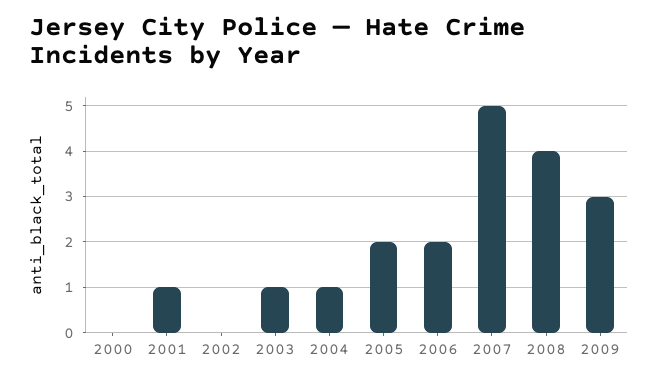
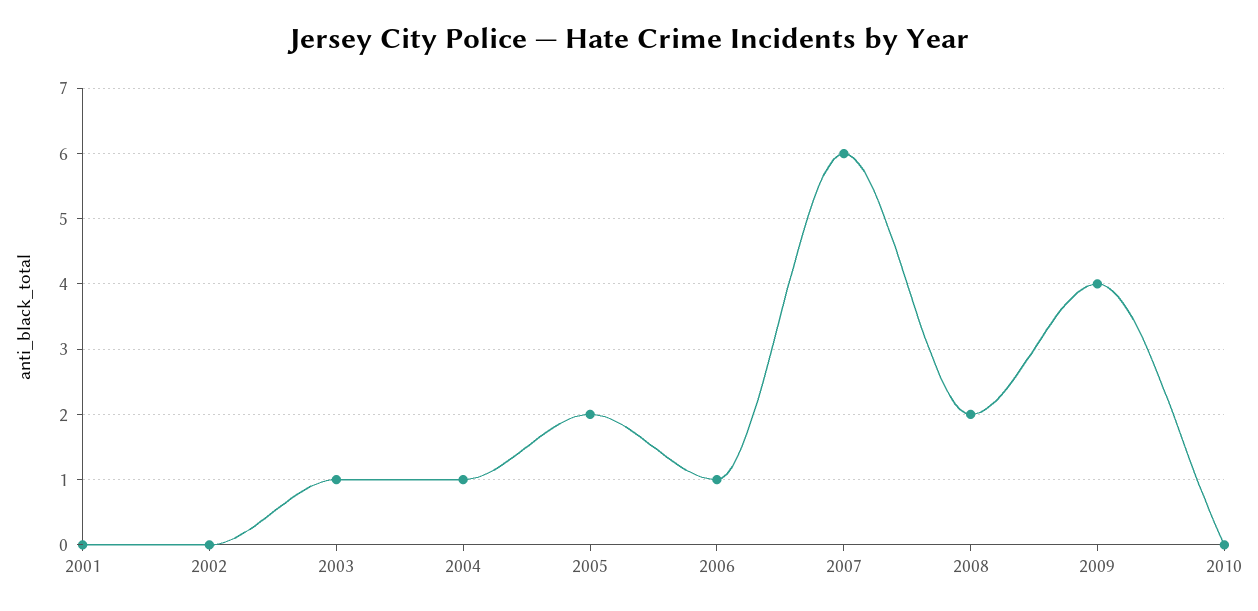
2000: 0 -> none
2001: 1 -> 0
2006: 2 -> 1
2007: 5 -> 6
2008: 4 -> 2
2009: 3 -> 4
2010: none -> 0

